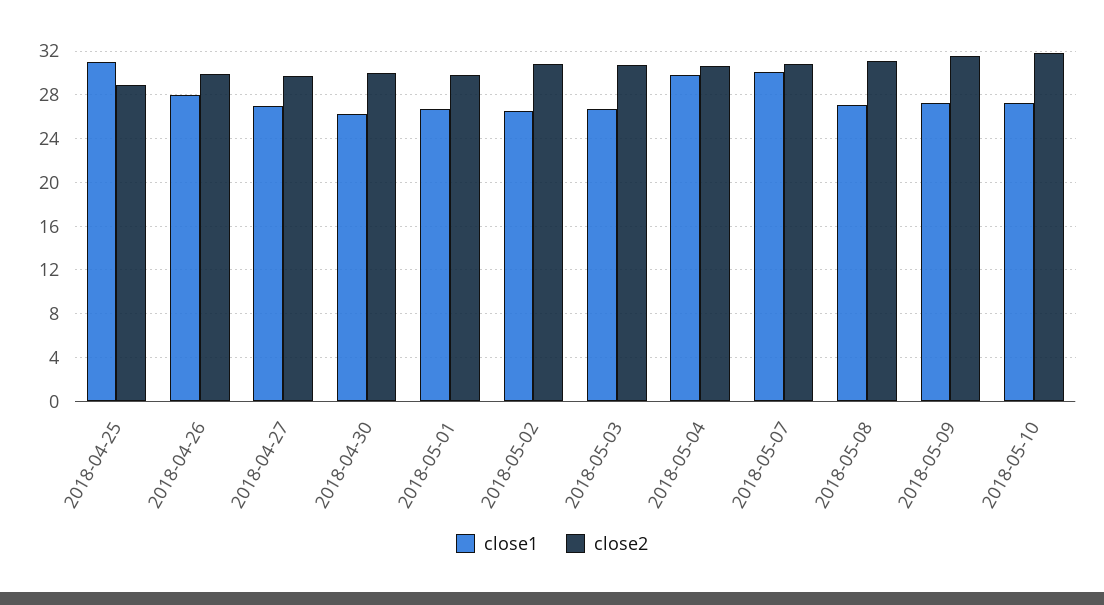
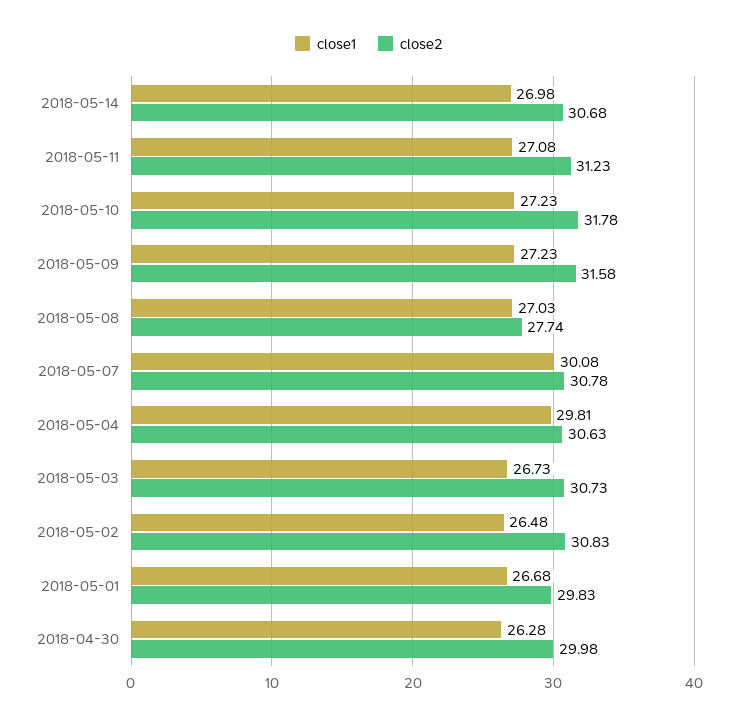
close1, 2018-04-25: 31 -> none
close2, 2018-04-25: 29 -> none
close1, 2018-04-26: 28 -> none
close2, 2018-04-26: 30 -> none
close1, 2018-04-27: 27 -> none
close2, 2018-04-27: 30 -> none
close2, 2018-05-08: 31 -> 27.74
close1, 2018-05-14: none -> 26.98
close2, 2018-05-14: none -> 30.68
close1, 2018-05-11: none -> 27.08
close2, 2018-05-11: none -> 31.23

